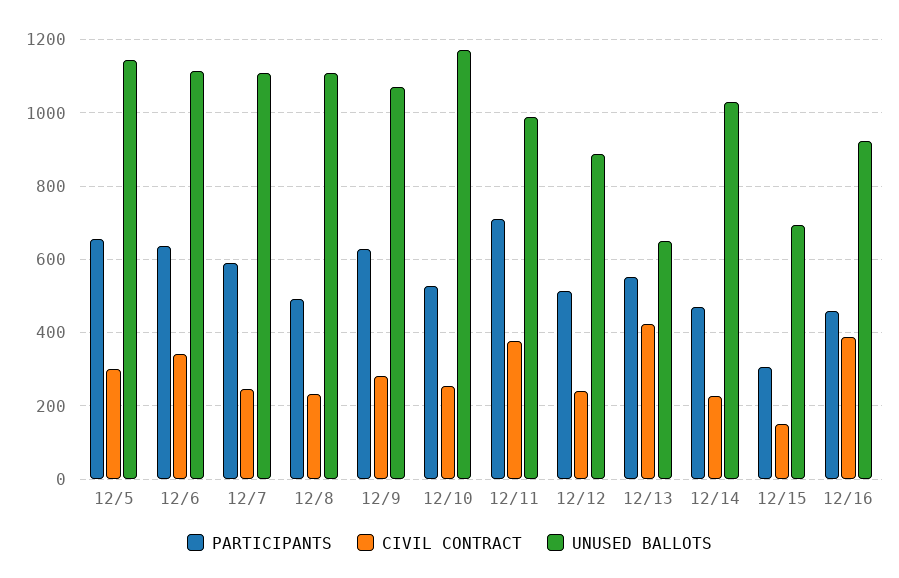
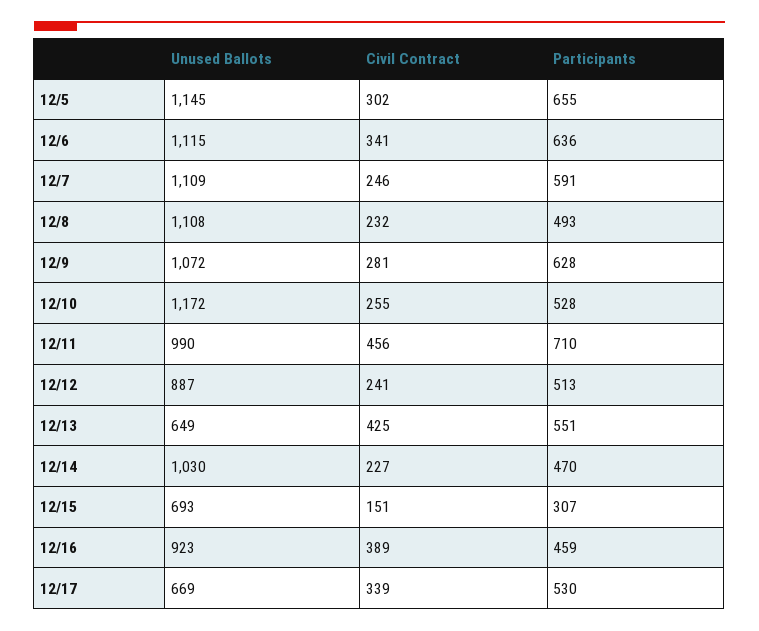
CIVIL CONTRACT, 12/11: 380 -> 456
UNUSED BALLOTS, 12/17: none -> 669
CIVIL CONTRACT, 12/17: none -> 339
PARTICIPANTS, 12/17: none -> 530

